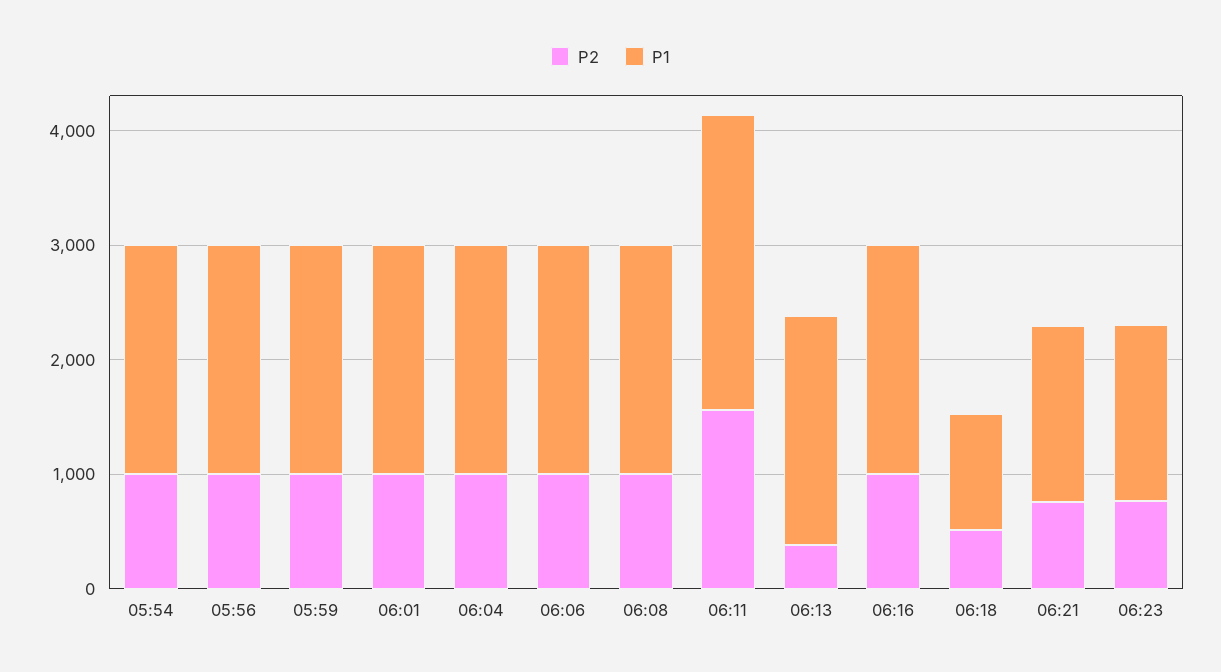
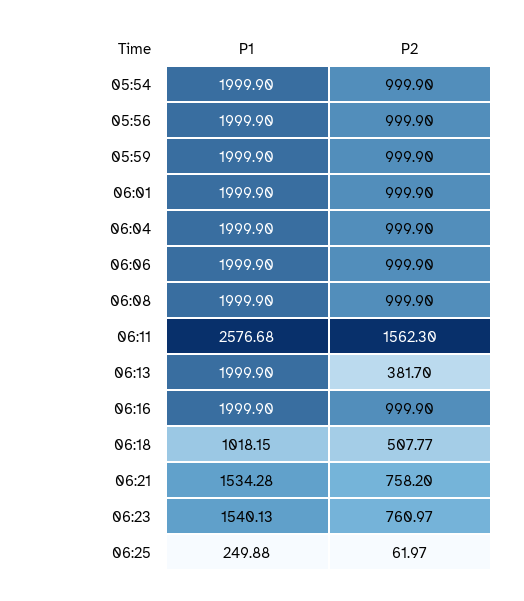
P1, 06:25: none -> 249.88
P2, 06:25: none -> 61.97

